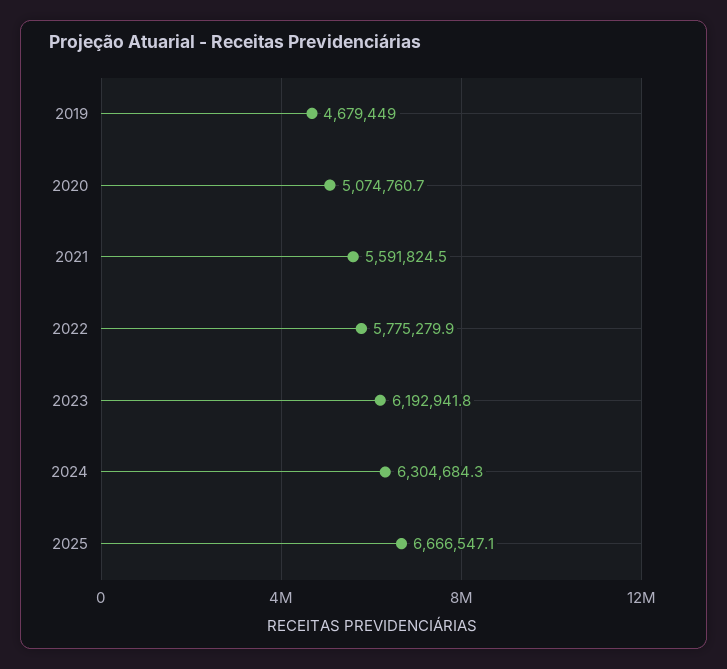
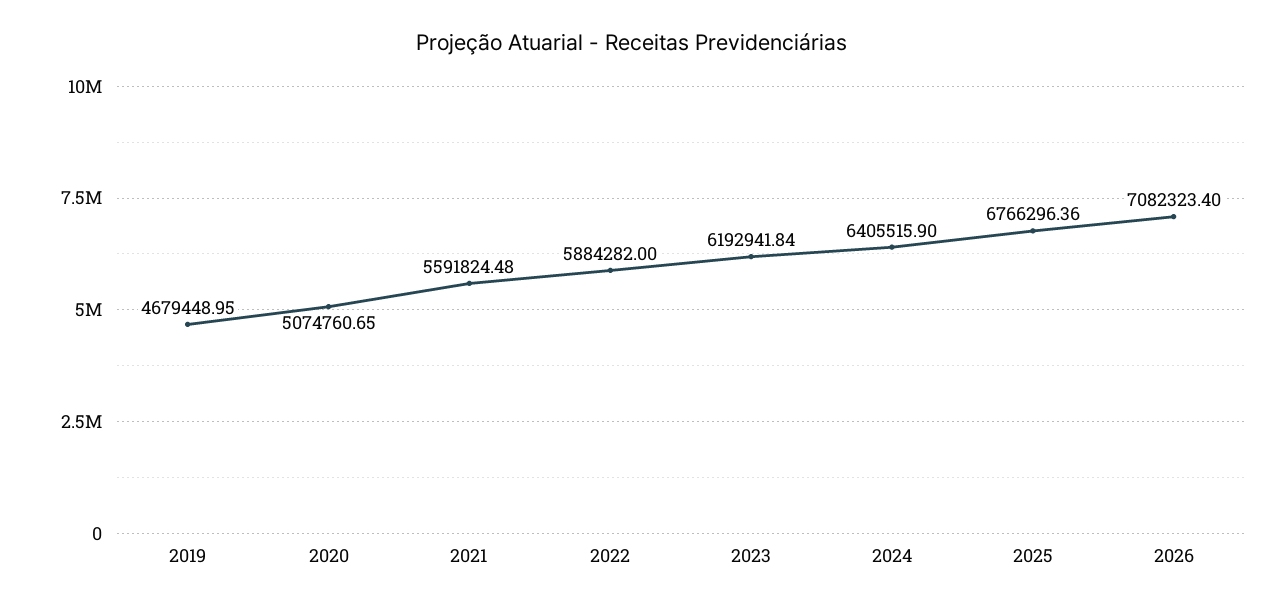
2022: 5775279.9 -> 5884282
2024: 6304684.3 -> 6405515.9
2025: 6666547.1 -> 6766296.36
2026: none -> 7082323.4

